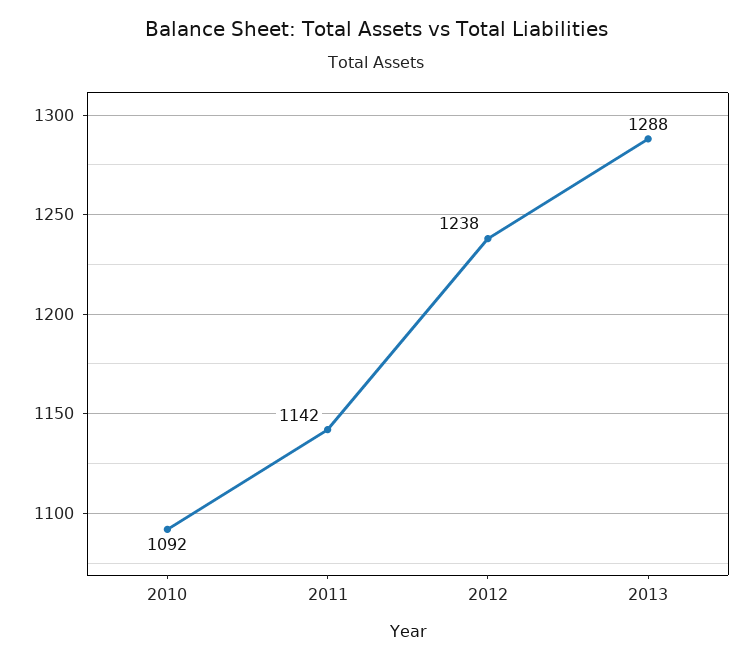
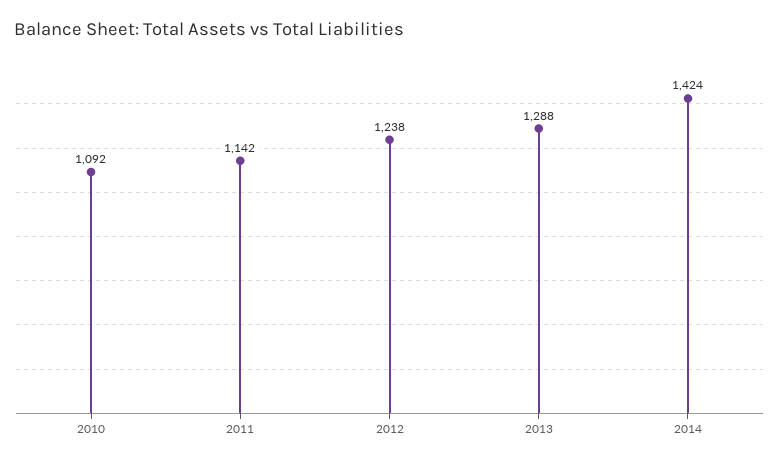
2014: none -> 1424

